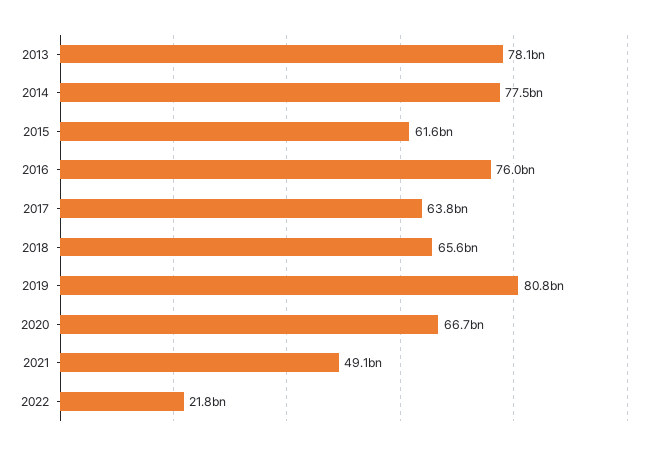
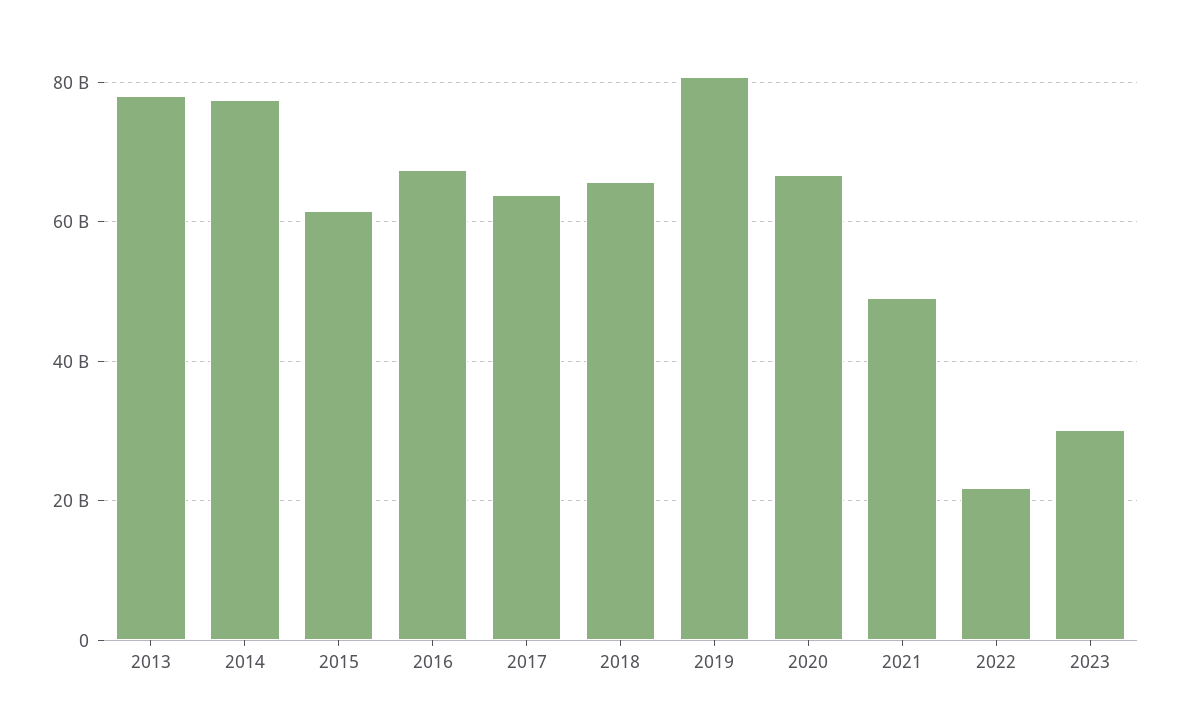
2016: 76000000000 -> 68000000000
2023: none -> 30000000000

